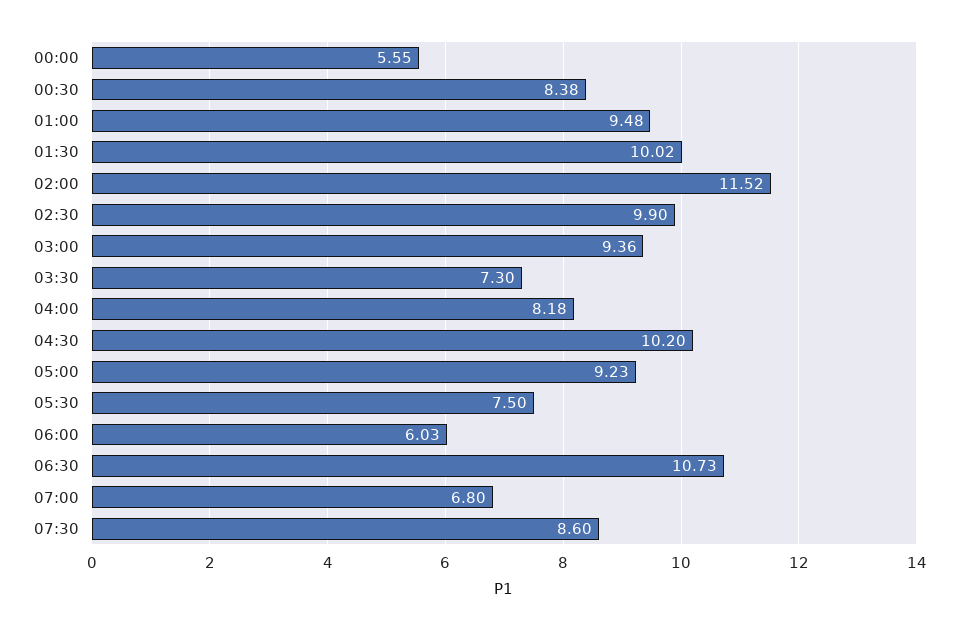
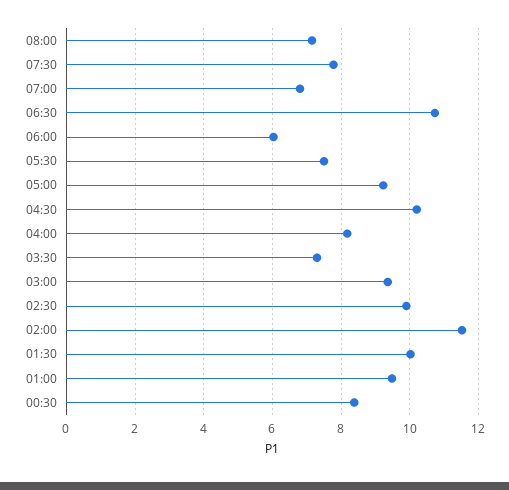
00:00: 5.55 -> none
07:30: 8.6 -> 7.8
08:00: none -> 7.2

